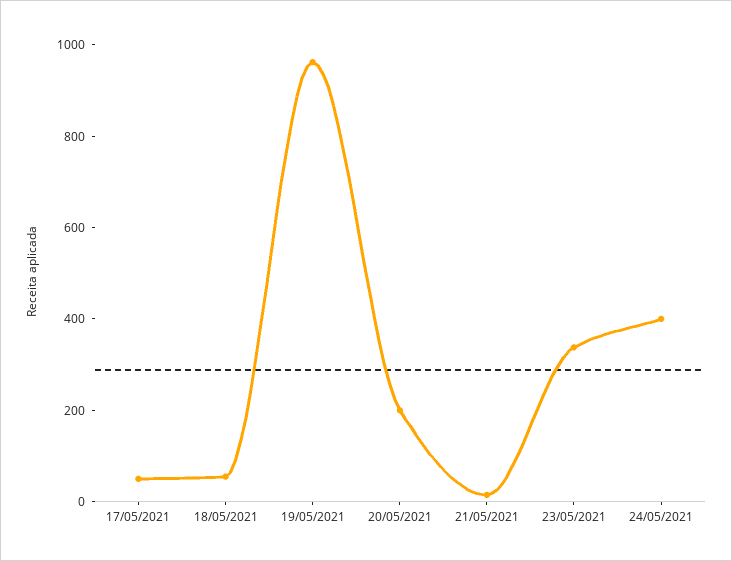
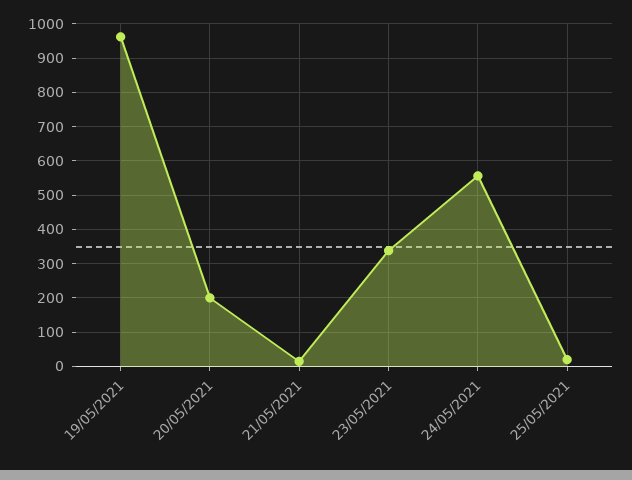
17/05/2021: 50 -> none
18/05/2021: 50 -> none
24/05/2021: 400 -> 560
25/05/2021: none -> 20

